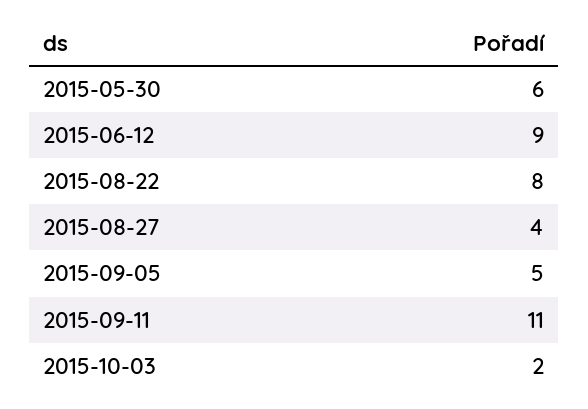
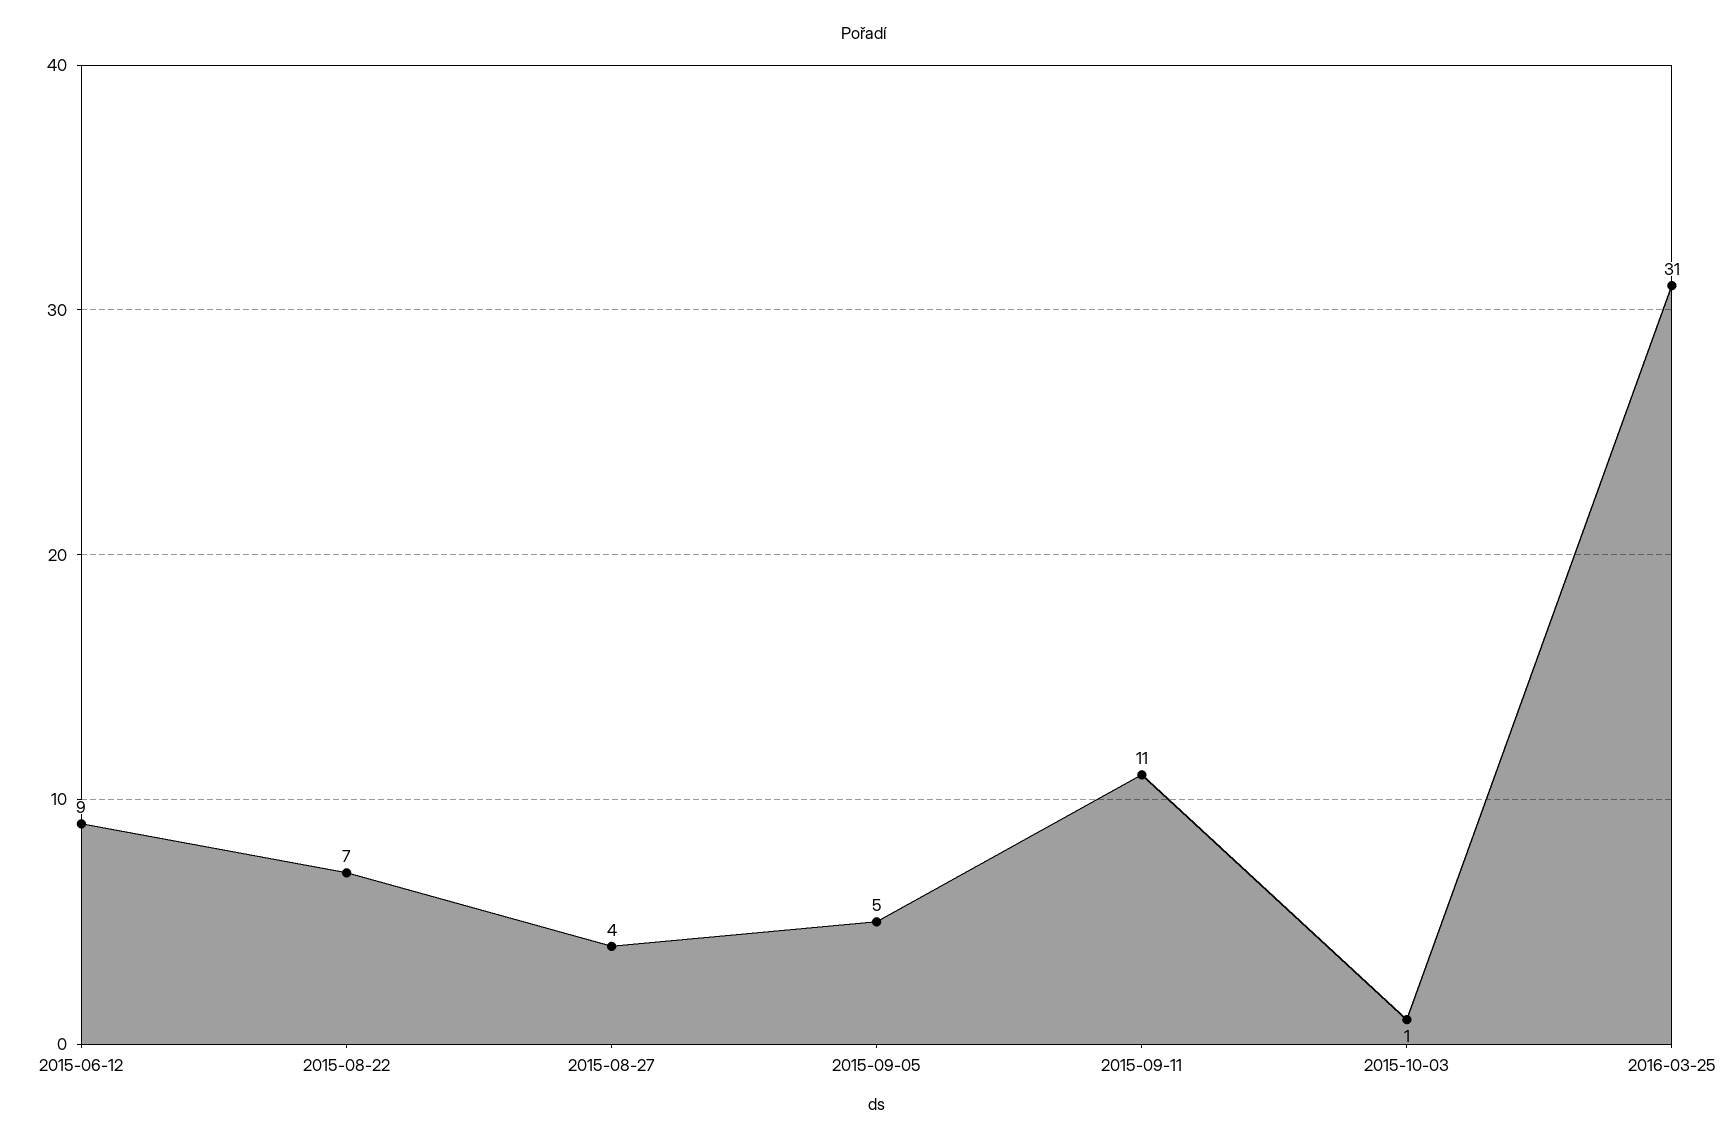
2015-05-30: 6 -> none
2015-08-22: 8 -> 7
2015-10-03: 2 -> 1
2016-03-25: none -> 31

